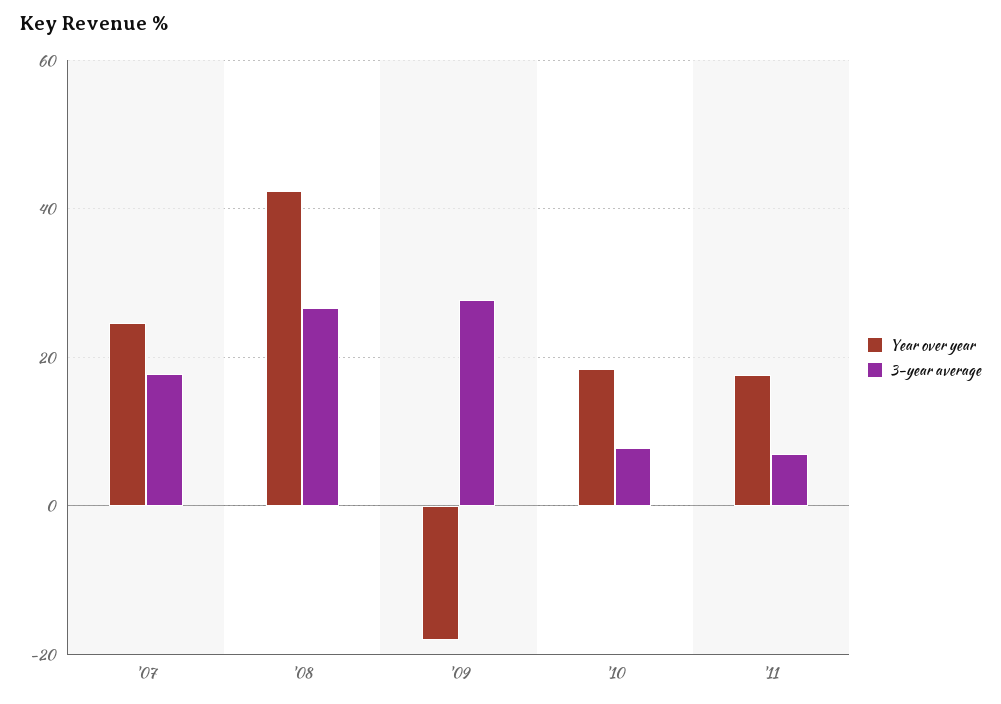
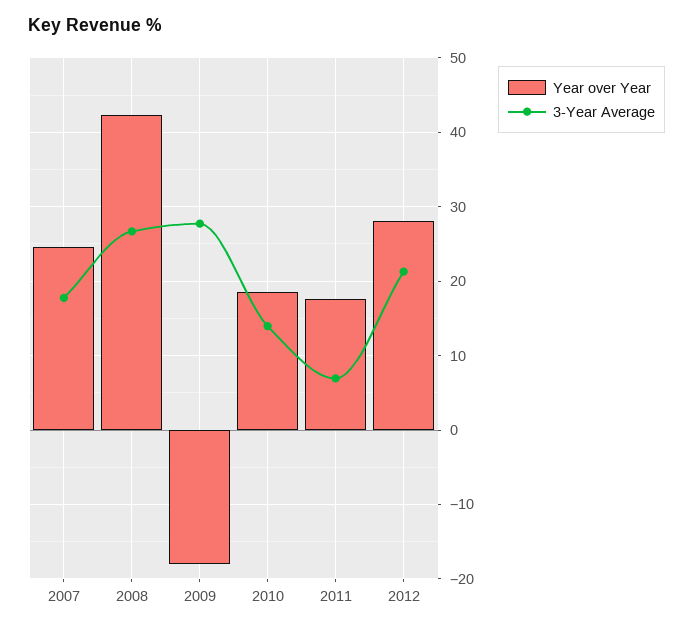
3-year average, '10: 8 -> 14
Year over year, 2012: none -> 28
3-year average, 2012: none -> 21

